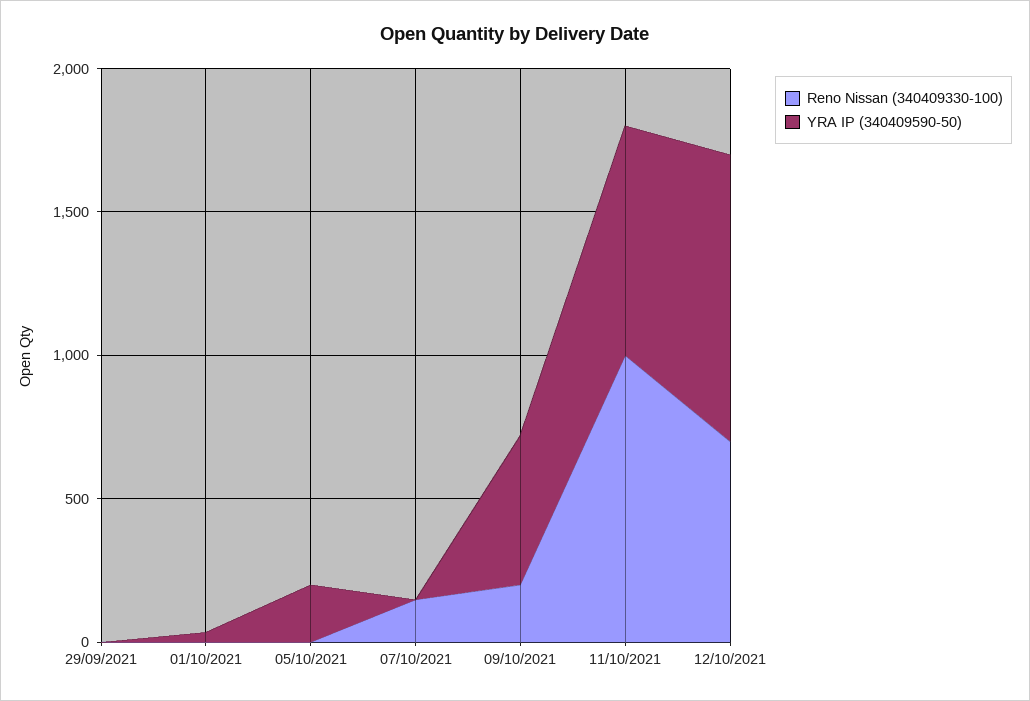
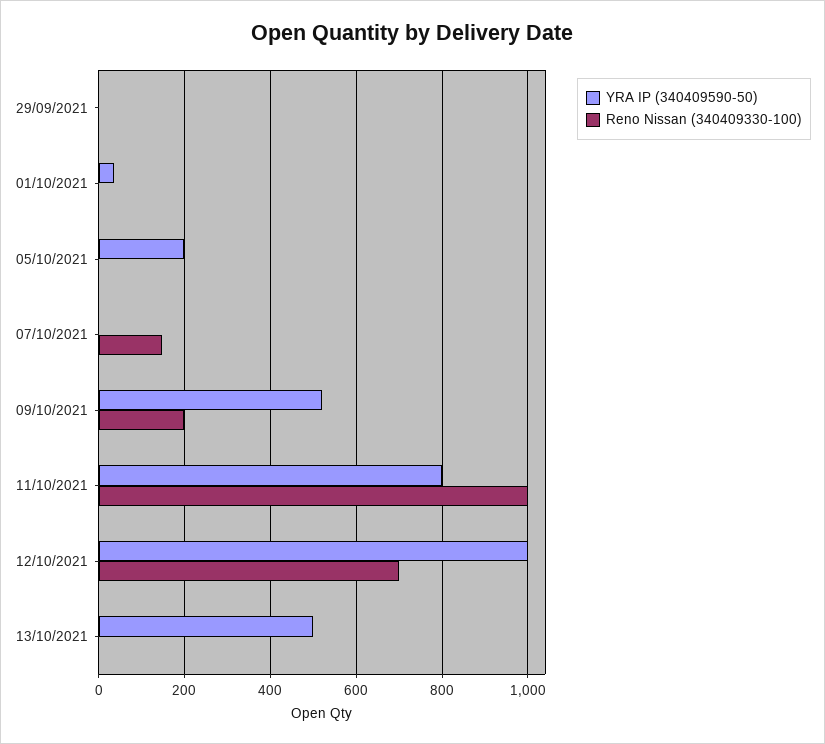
YRA IP (340409590-50), 13/10/2021: none -> 500
Reno Nissan (340409330-100), 13/10/2021: none -> 0

